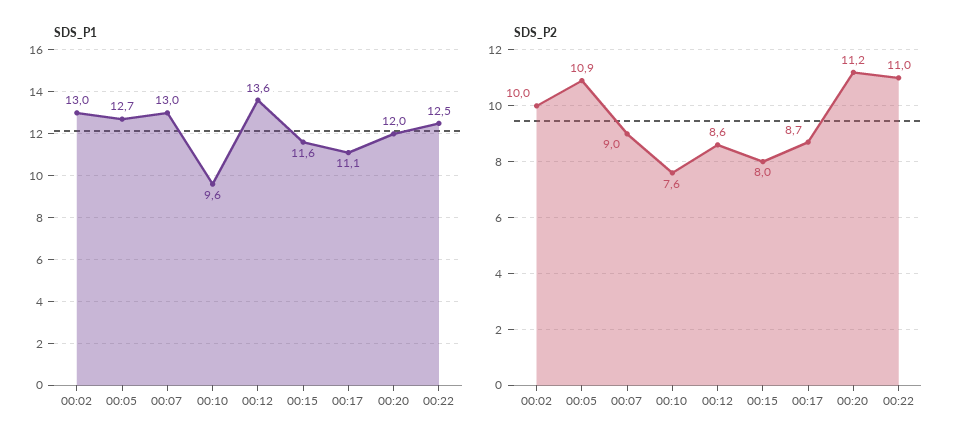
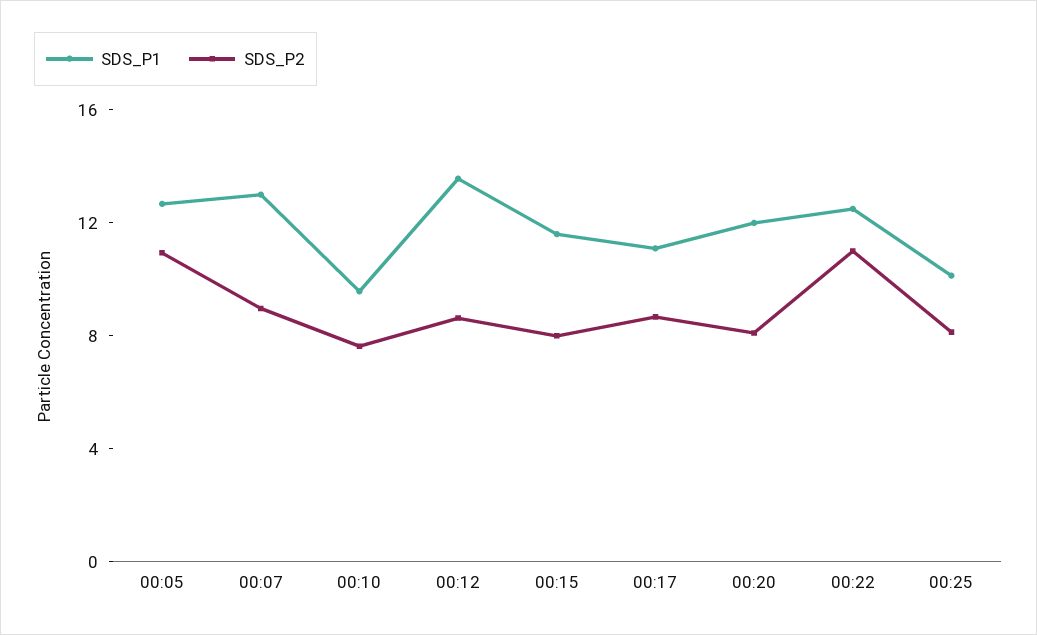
SDS_P1, 00:02: 13 -> none
SDS_P2, 00:02: 10 -> none
SDS_P2, 00:20: 11.2 -> 8
SDS_P1, 00:25: none -> 10
SDS_P2, 00:25: none -> 8

